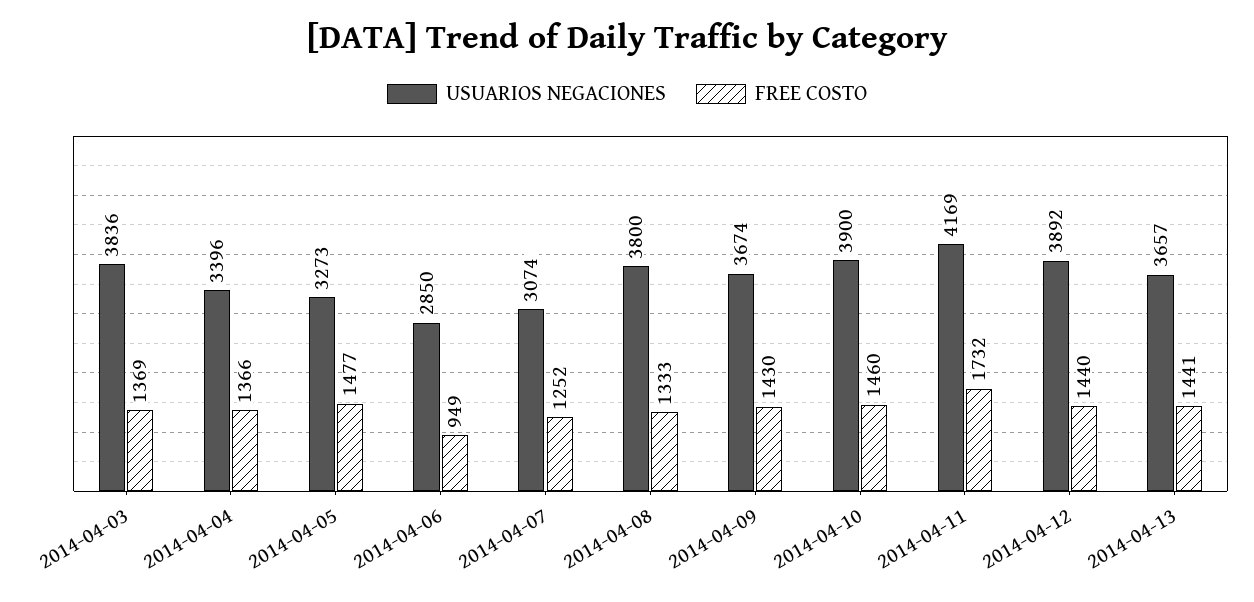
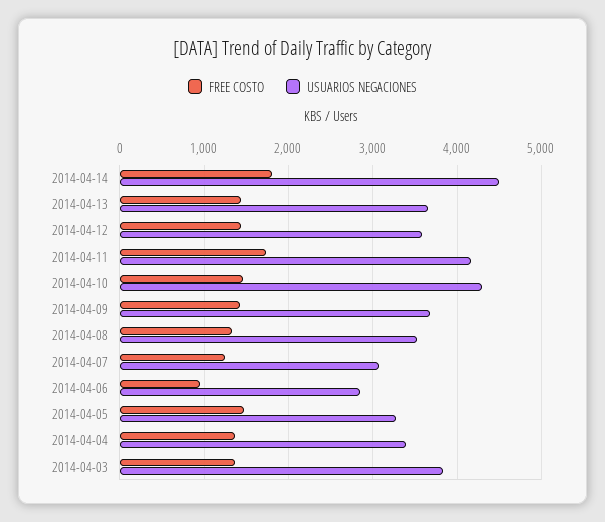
USUARIOS NEGACIONES, 2014-04-08: 3800 -> 3500
USUARIOS NEGACIONES, 2014-04-10: 3900 -> 4300
USUARIOS NEGACIONES, 2014-04-12: 3892 -> 3600
FREE COSTO, 2014-04-14: none -> 1800
USUARIOS NEGACIONES, 2014-04-14: none -> 4500

